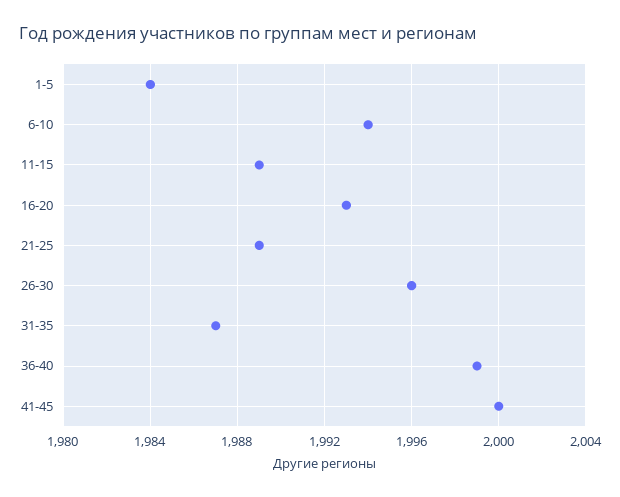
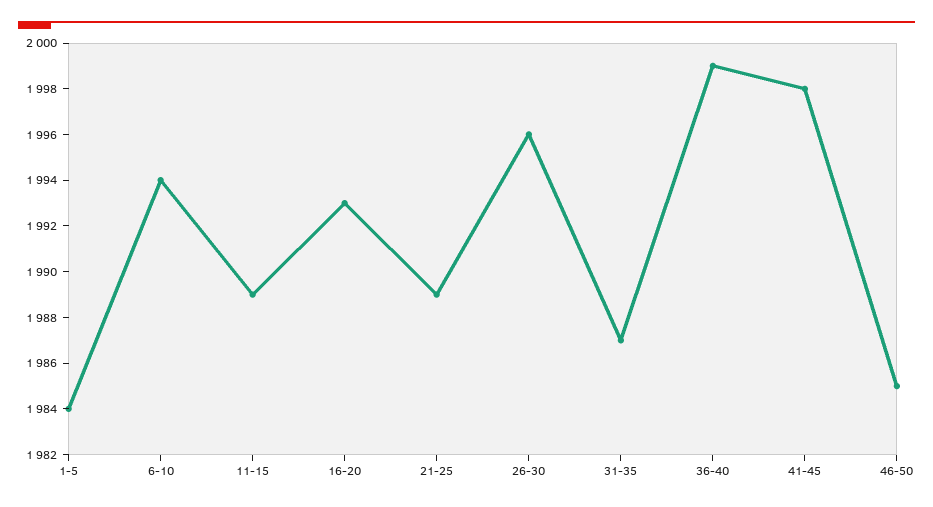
41-45: 2000 -> 1998
46-50: none -> 1985

